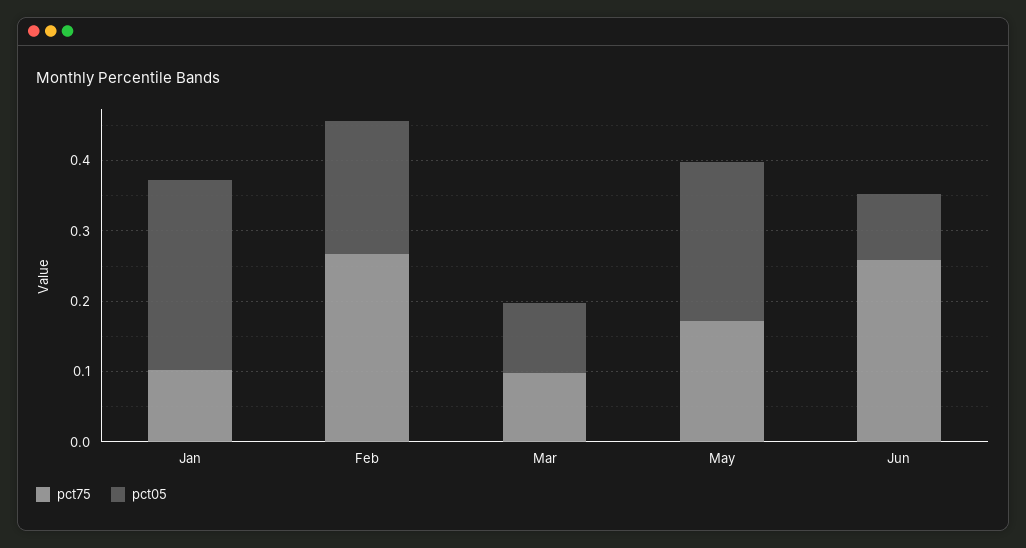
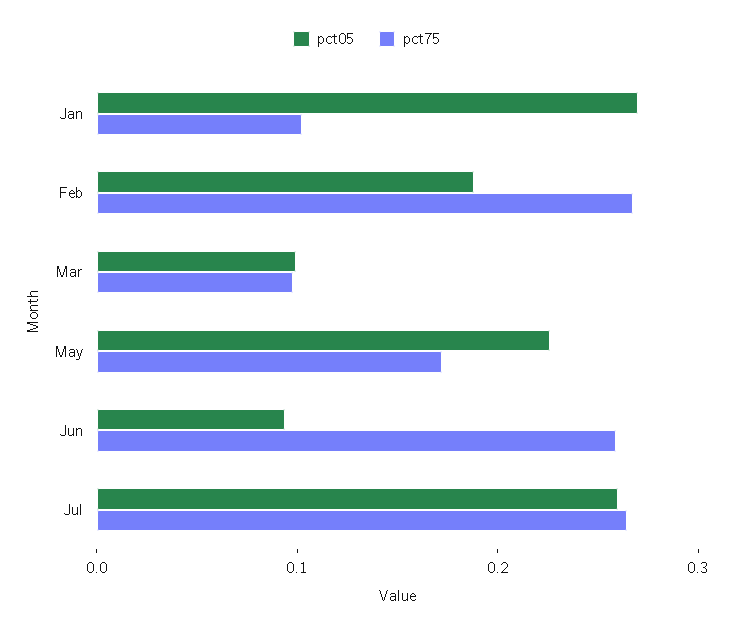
pct05, Jul: none -> 0.26
pct75, Jul: none -> 0.26

